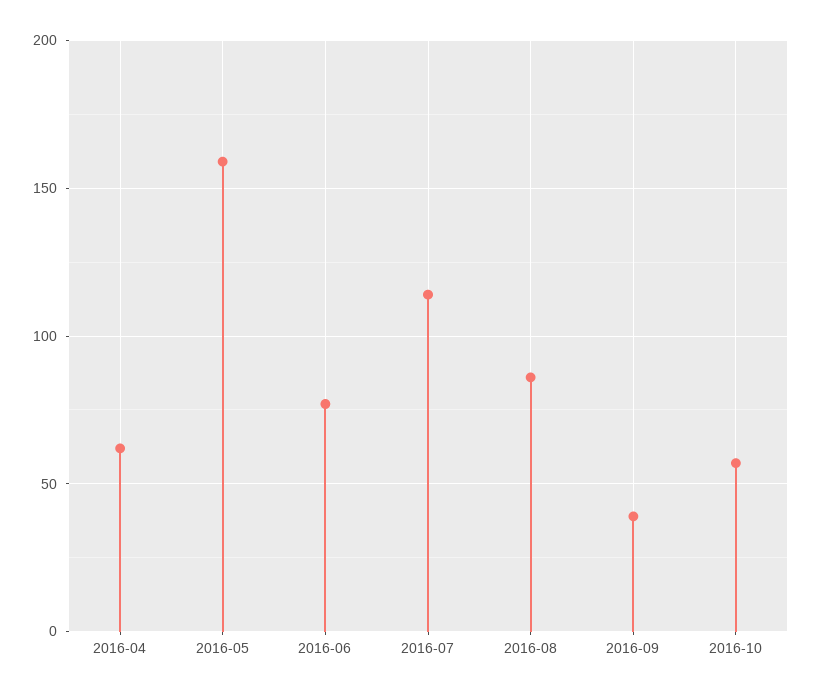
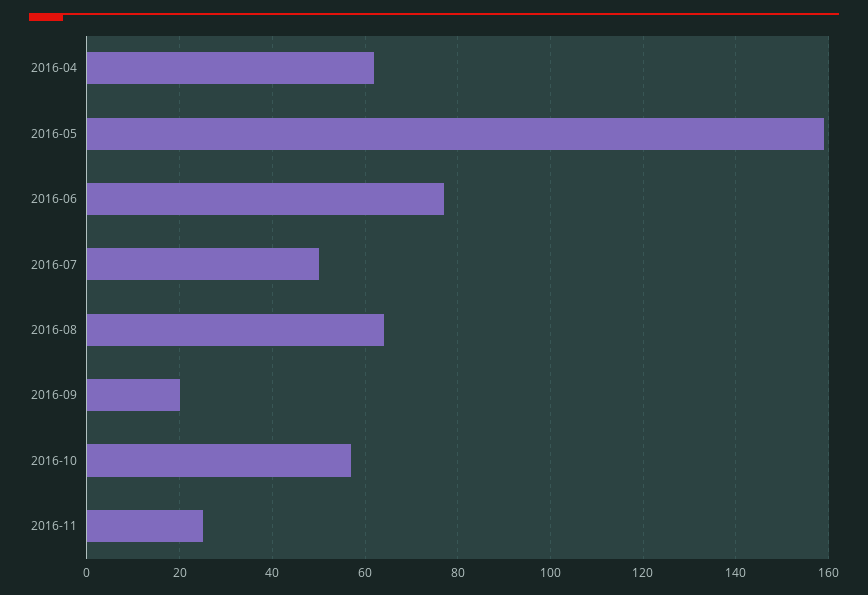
2016-07: 115 -> 50
2016-08: 85 -> 65
2016-09: 40 -> 20
2016-11: none -> 25

